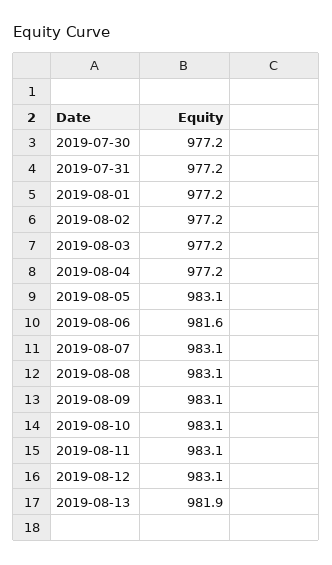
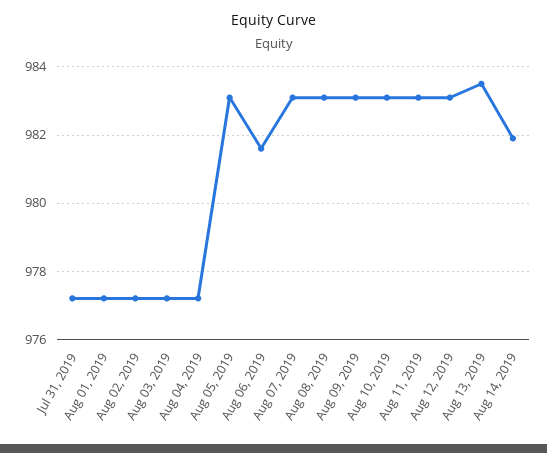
2019-07-30: 977.2 -> none
2019-08-13: 981.9 -> 983.5
Aug 14, 2019: none -> 982

